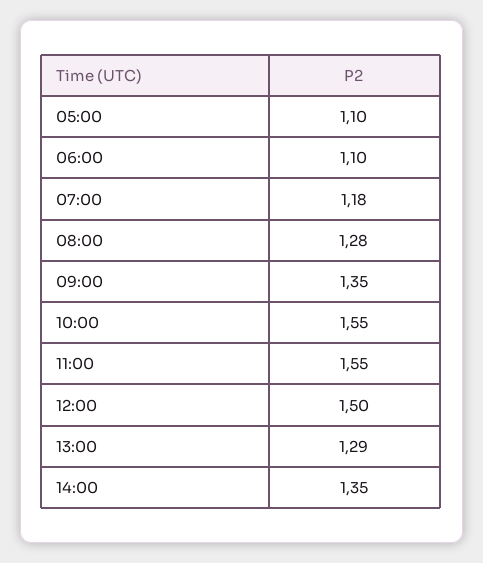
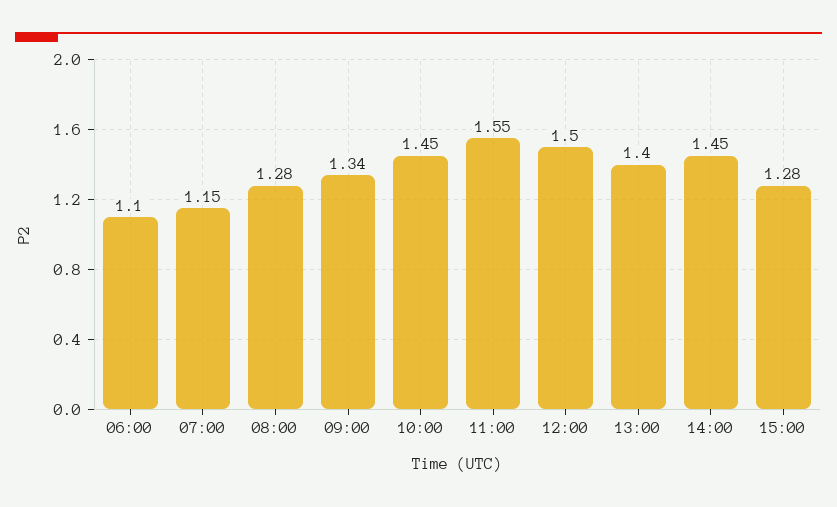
05:00: 1.1 -> none
07:00: 1.18 -> 1.15
09:00: 1.35 -> 1.34
10:00: 1.55 -> 1.45
13:00: 1.29 -> 1.4
14:00: 1.35 -> 1.45
15:00: none -> 1.28

